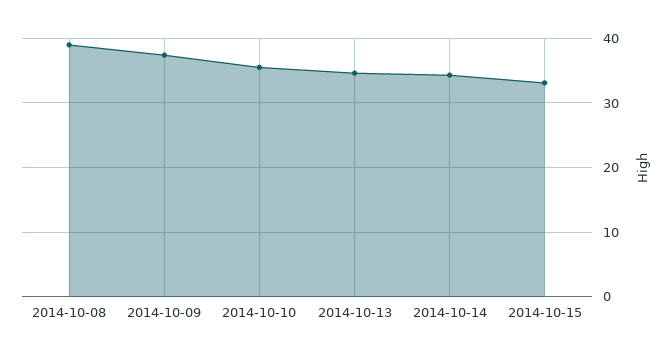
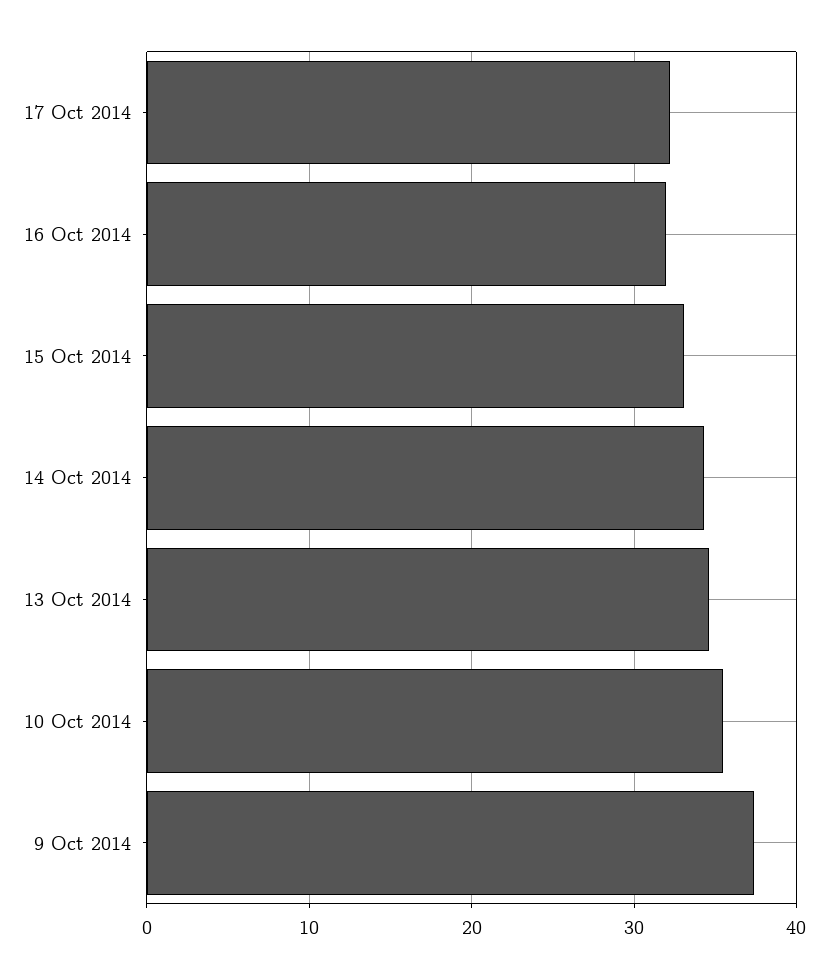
2014-10-08: 39 -> none
17 Oct 2014: none -> 32
16 Oct 2014: none -> 32

